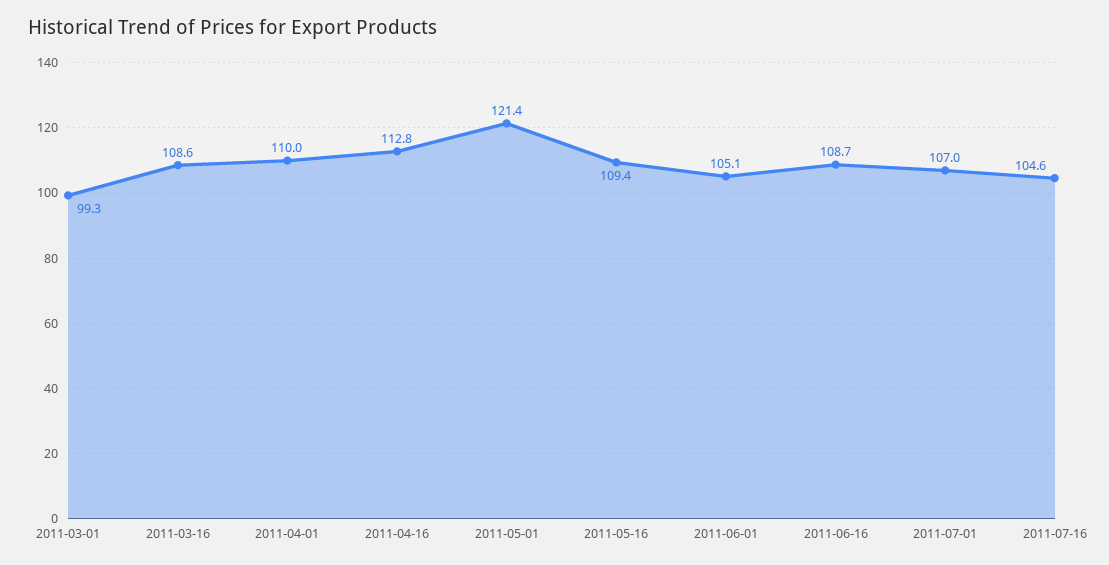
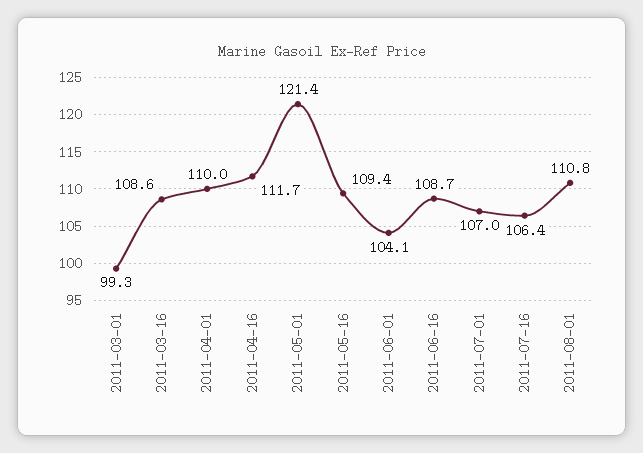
2011-04-16: 112.8 -> 111.7
2011-06-01: 105.1 -> 104.1
2011-07-16: 104.6 -> 106.4
2011-08-01: none -> 110.8

